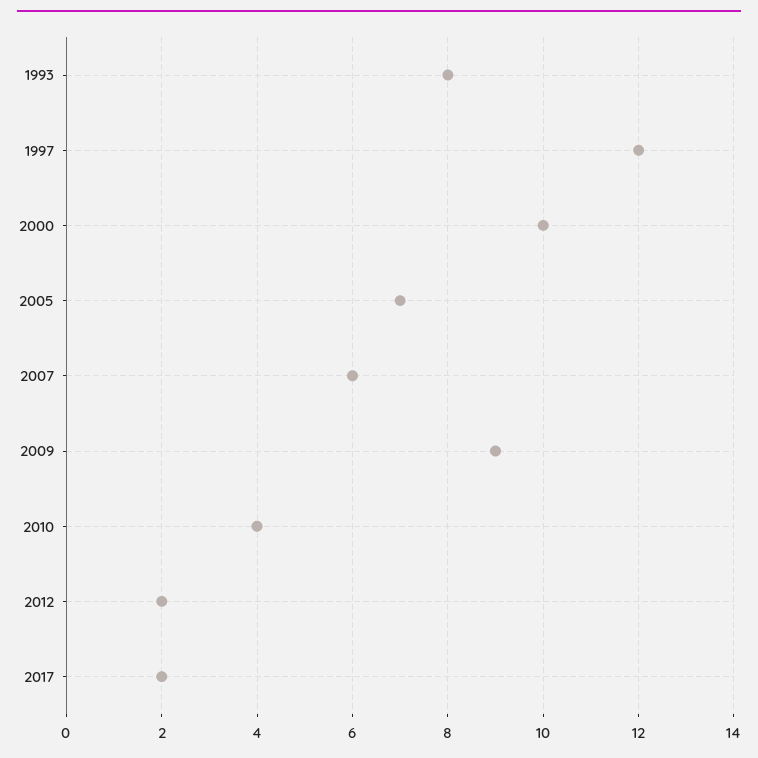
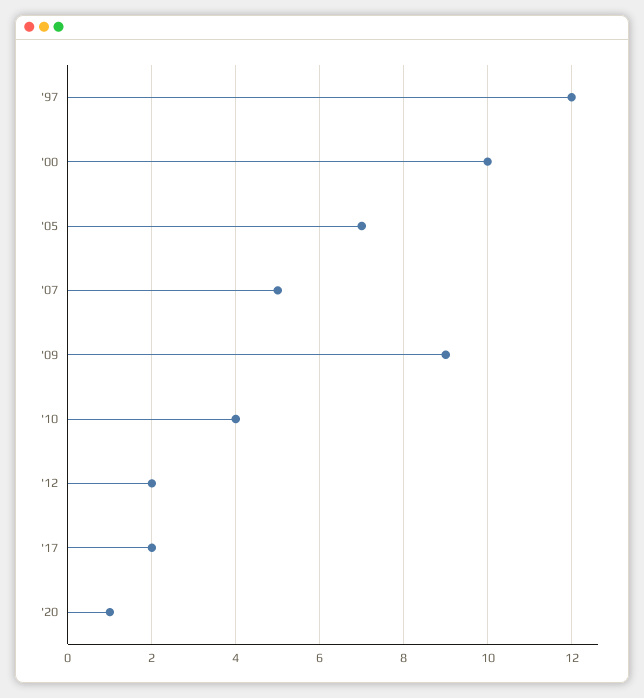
1993: 8 -> none
2007: 6 -> 5
'20: none -> 1

